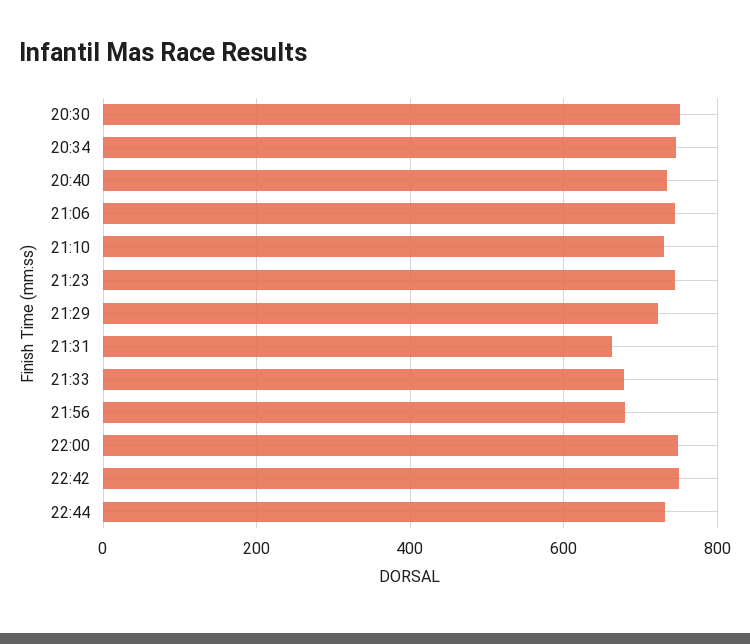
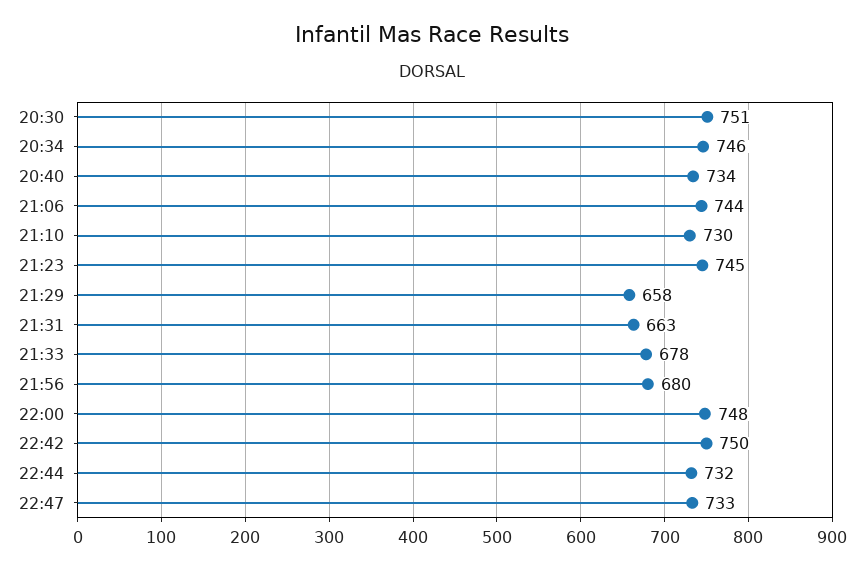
21:29: 720 -> 658
22:47: none -> 733

